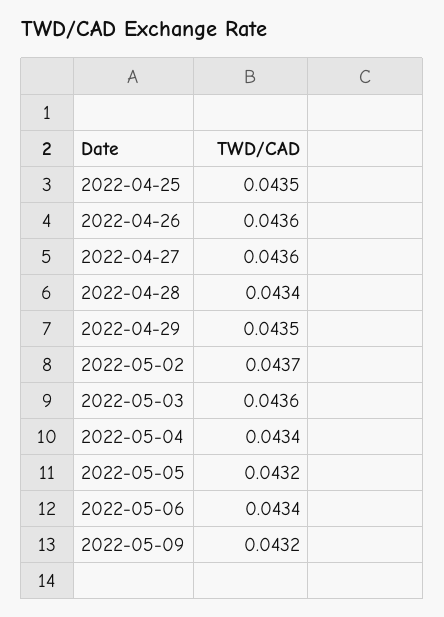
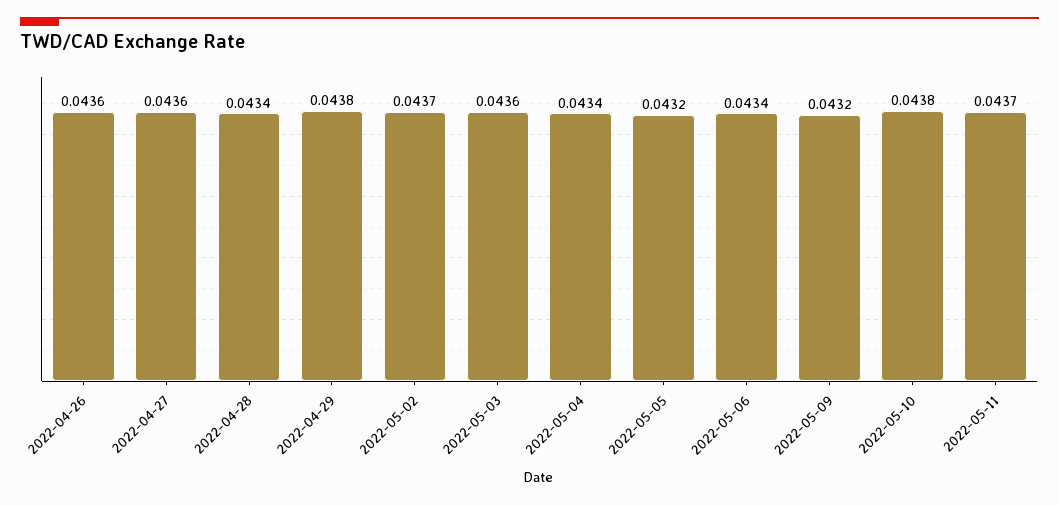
2022-04-25: 0.0435 -> none
2022-04-29: 0.0435 -> 0.0438
2022-05-10: none -> 0.0438
2022-05-11: none -> 0.0437

